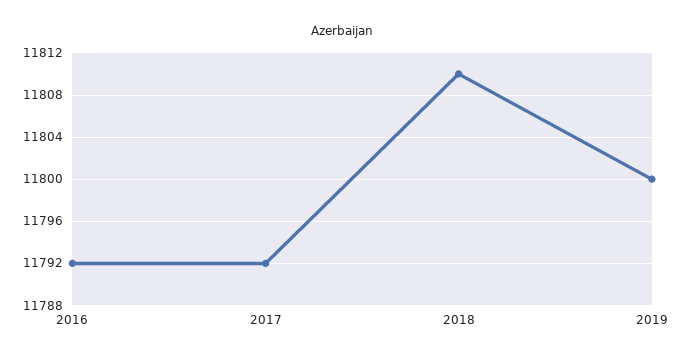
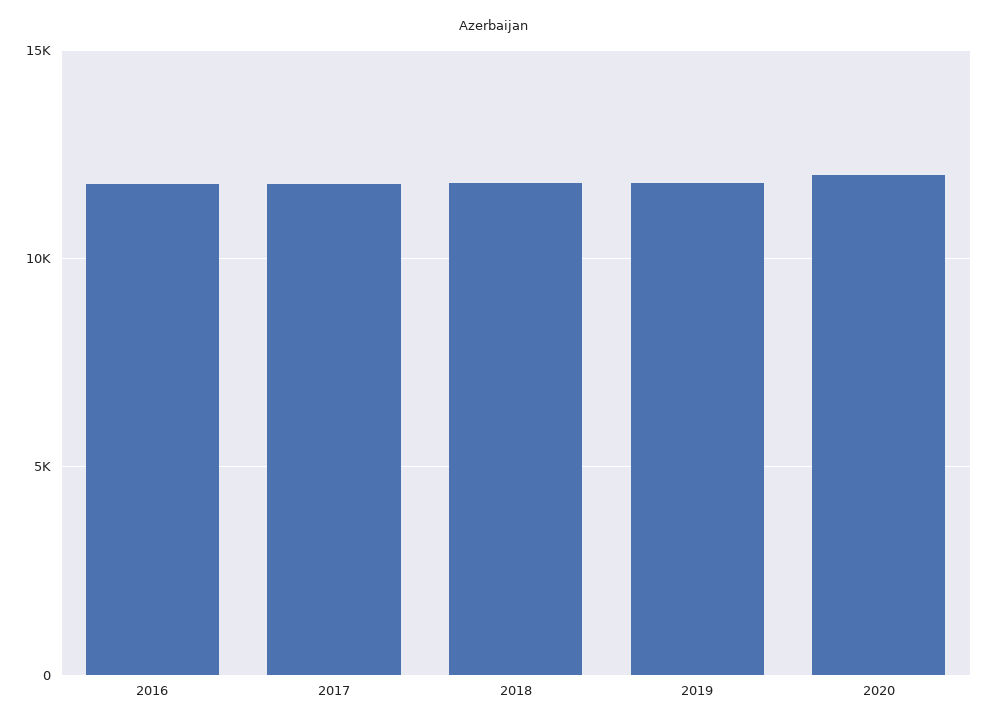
2020: none -> 12000

